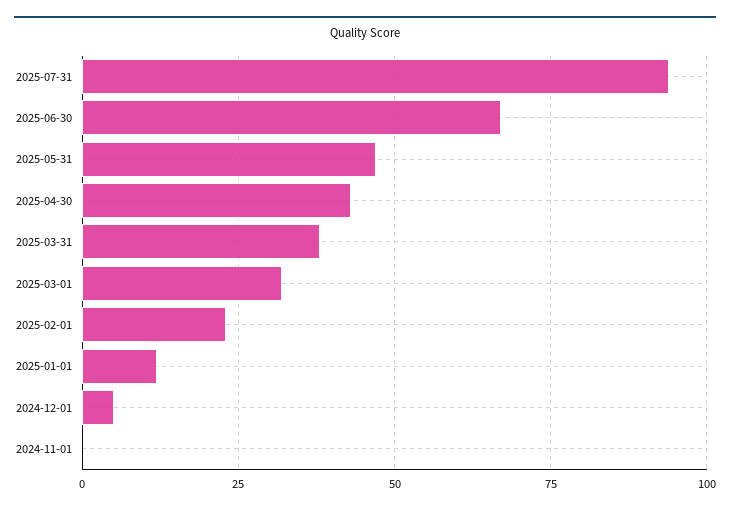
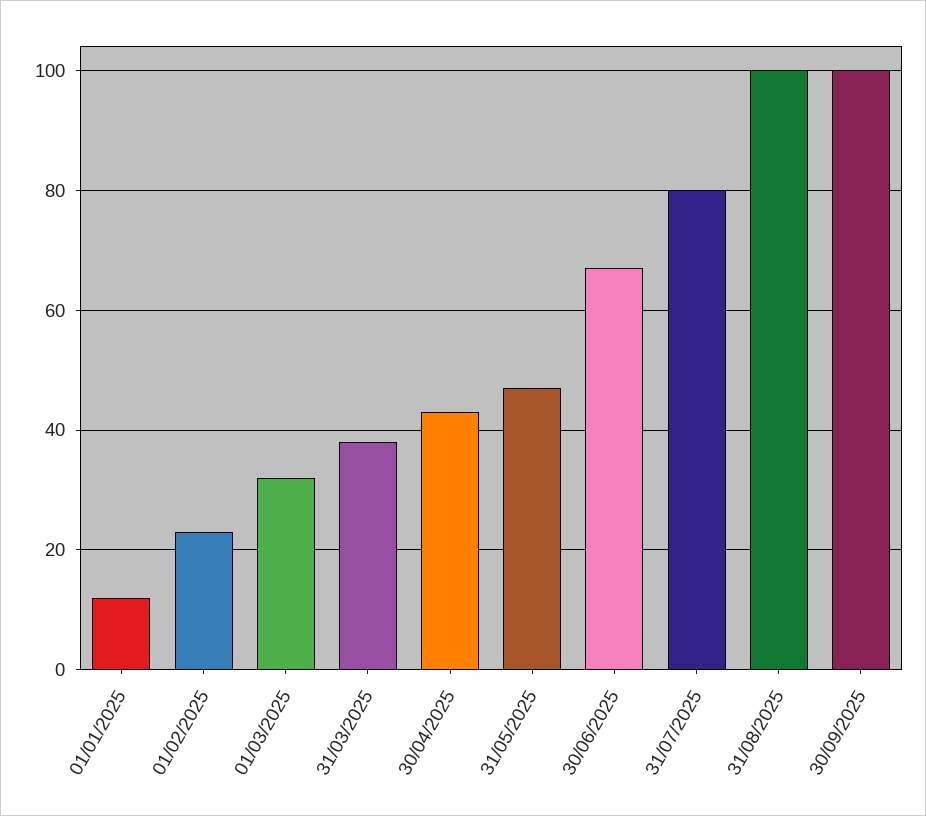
2025-07-31: 95 -> 80
2024-12-01: 5 -> none
2024-11-01: 0 -> none
31/08/2025: none -> 100
30/09/2025: none -> 100

